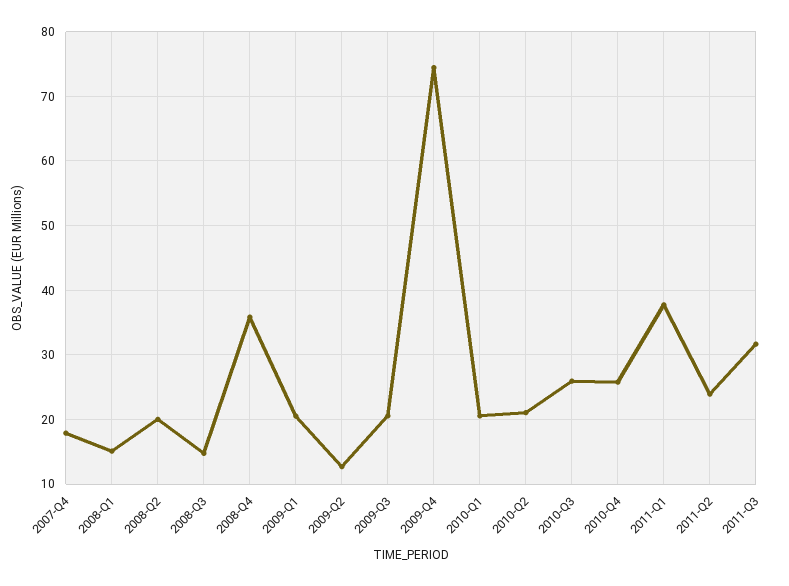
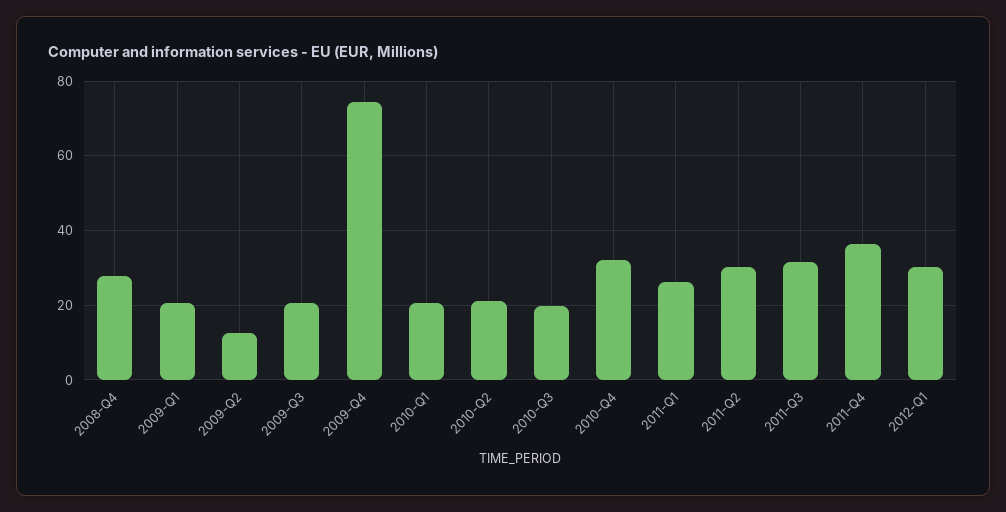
2007-Q4: 18 -> none
2008-Q1: 15 -> none
2008-Q2: 20 -> none
2008-Q3: 15 -> none
2008-Q4: 36 -> 28
2010-Q3: 26 -> 20
2010-Q4: 26 -> 32
2011-Q1: 38 -> 26
2011-Q2: 24 -> 30
2011-Q4: none -> 36
2012-Q1: none -> 30

